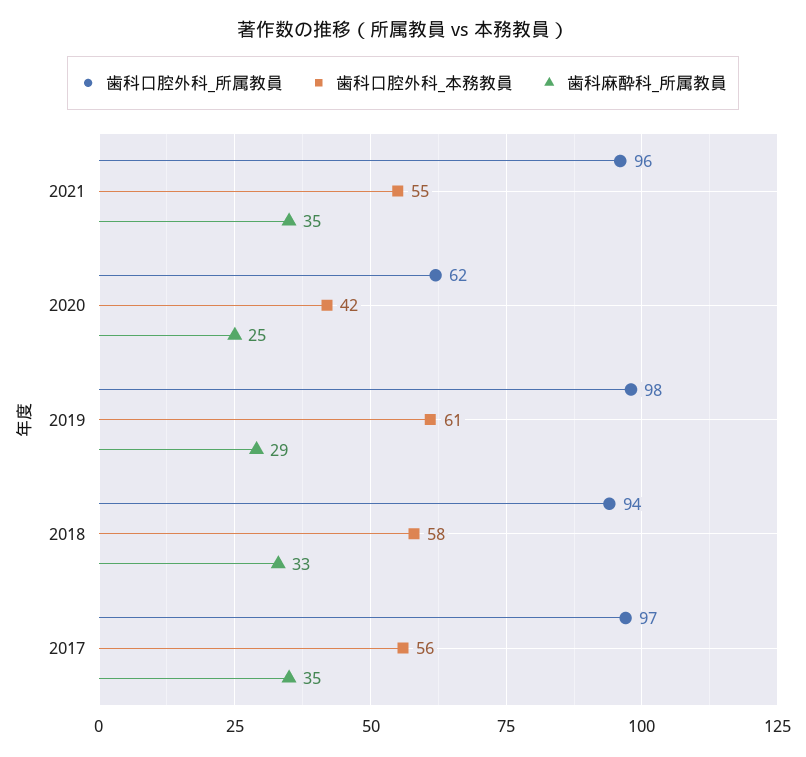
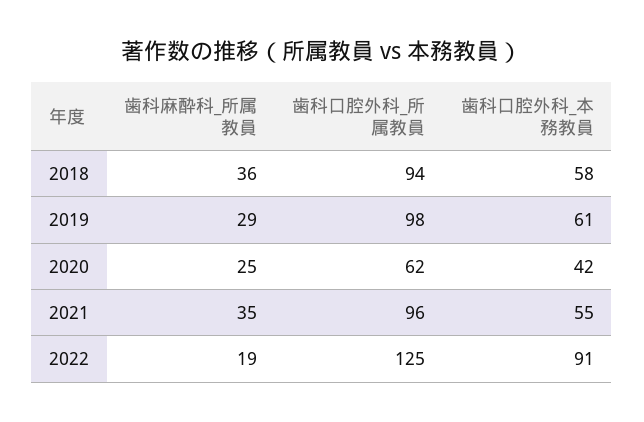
歯科麻酔科_所属教員, 2018: 33 -> 36
歯科口腔外科_所属教員, 2017: 97 -> none
歯科口腔外科_本務教員, 2017: 56 -> none
歯科麻酔科_所属教員, 2017: 35 -> none
歯科麻酔科_所属教員, 2022: none -> 19
歯科口腔外科_所属教員, 2022: none -> 125
歯科口腔外科_本務教員, 2022: none -> 91

